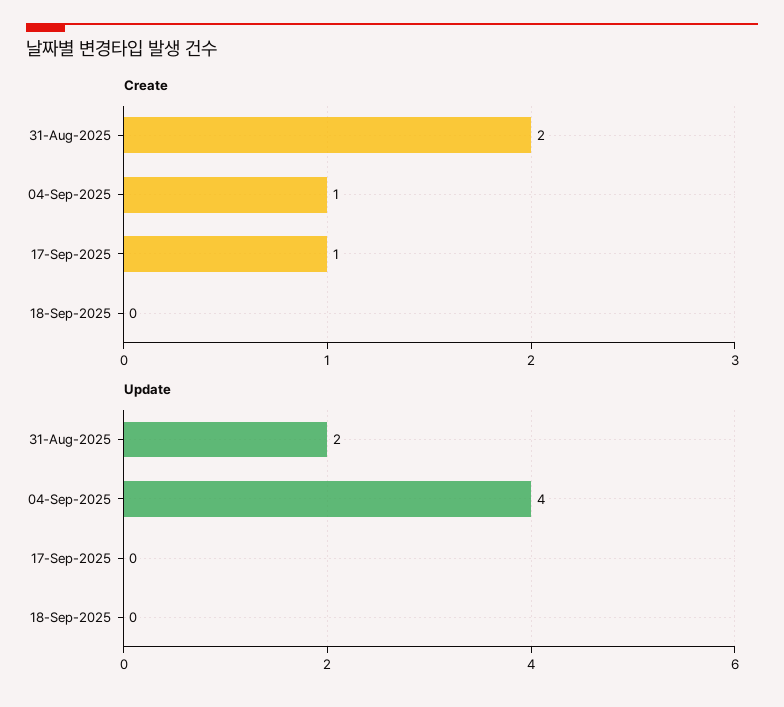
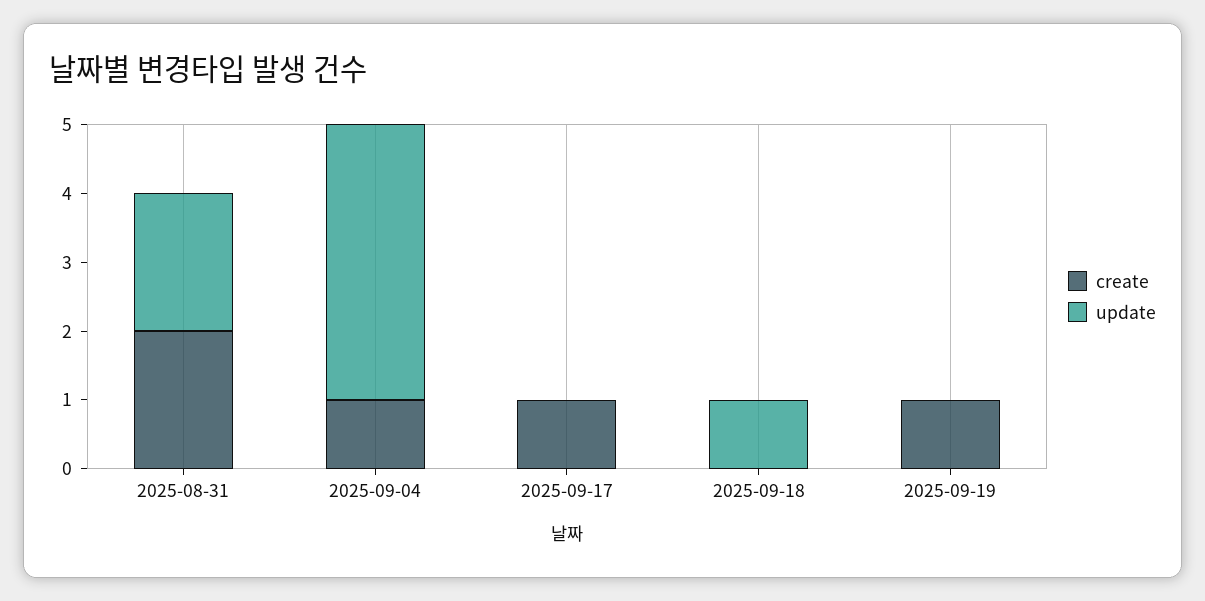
Update, 18-Sep-2025: 0 -> 1
Create, 2025-09-19: none -> 1
Update, 2025-09-19: none -> 0

